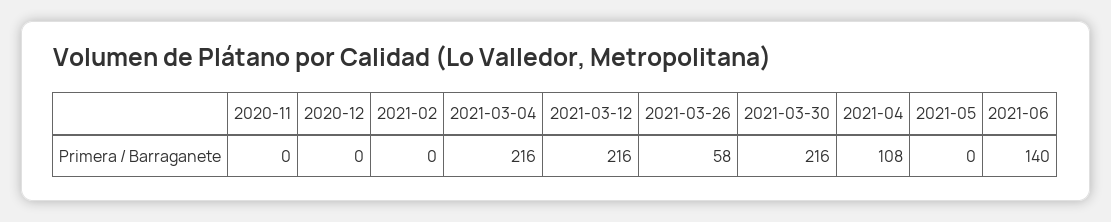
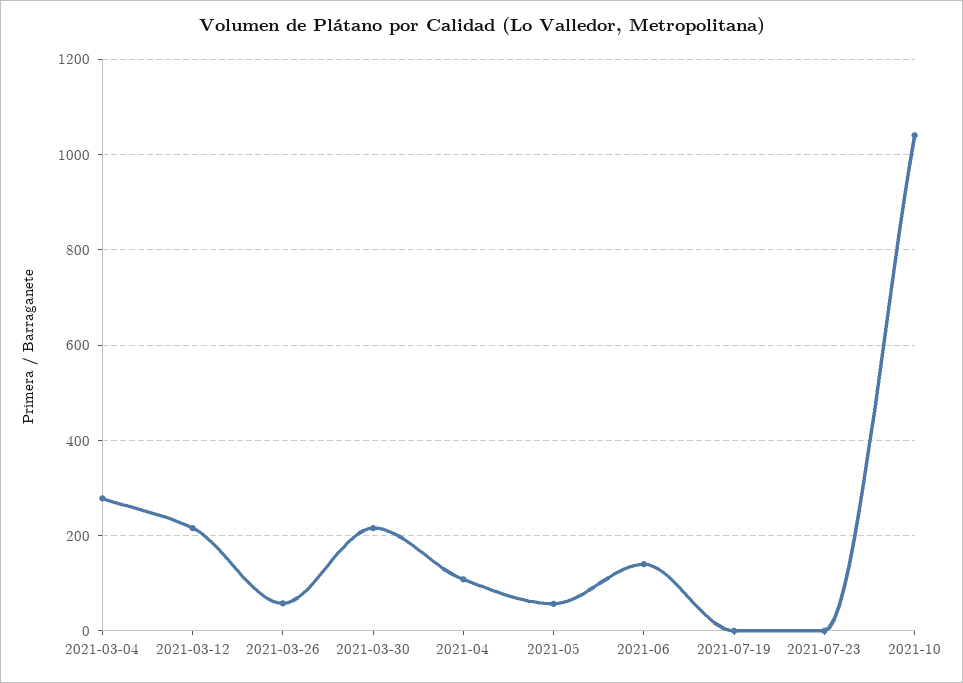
2020-11: 0 -> none
2020-12: 0 -> none
2021-02: 0 -> none
2021-03-04: 216 -> 280
2021-05: 0 -> 60
2021-07-19: none -> 0
2021-07-23: none -> 0
2021-10: none -> 1040

